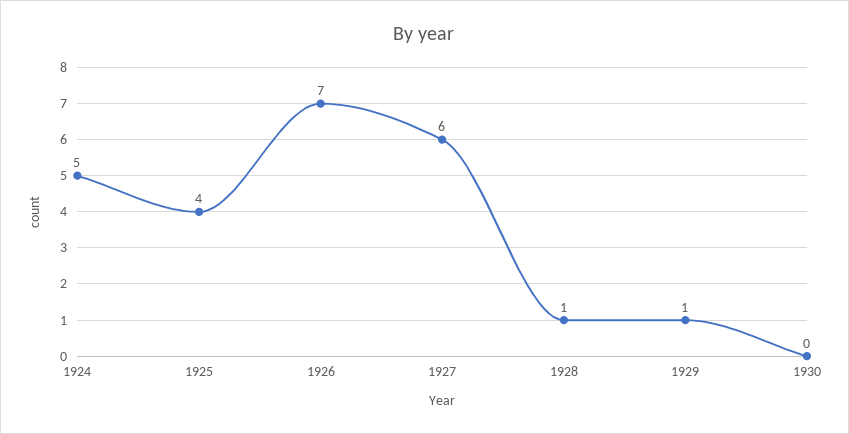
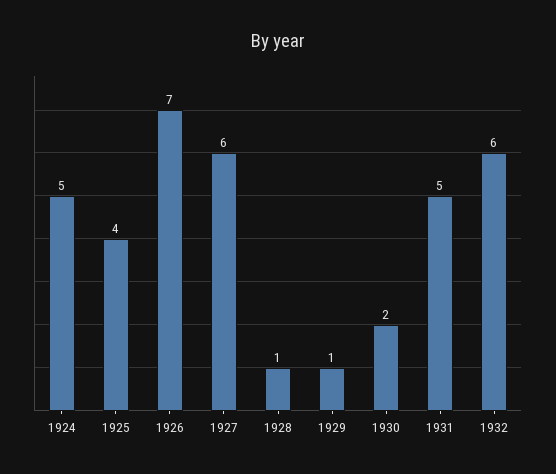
1930: 0 -> 2
1931: none -> 5
1932: none -> 6

